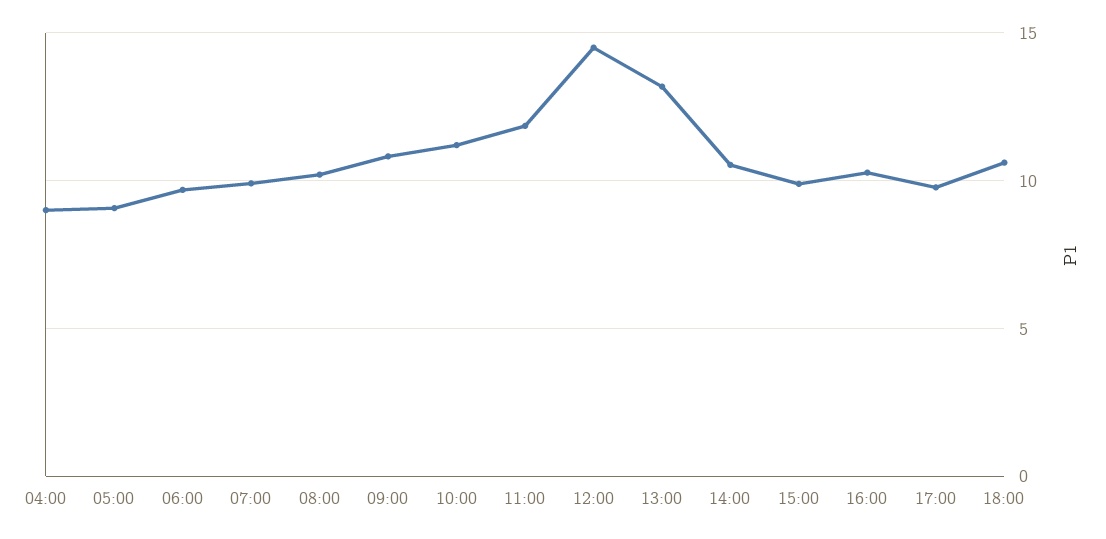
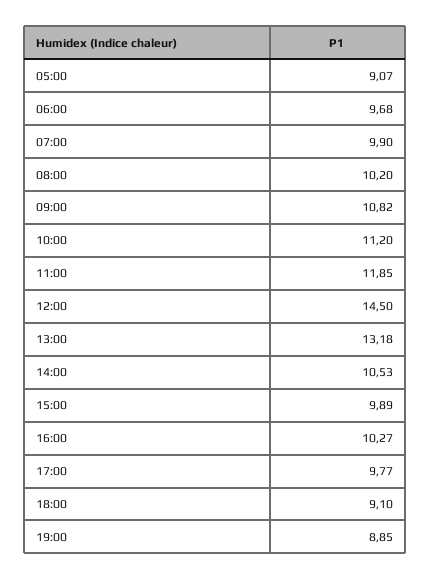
04:00: 9 -> none
18:00: 10.5 -> 9.1
19:00: none -> 8.85

